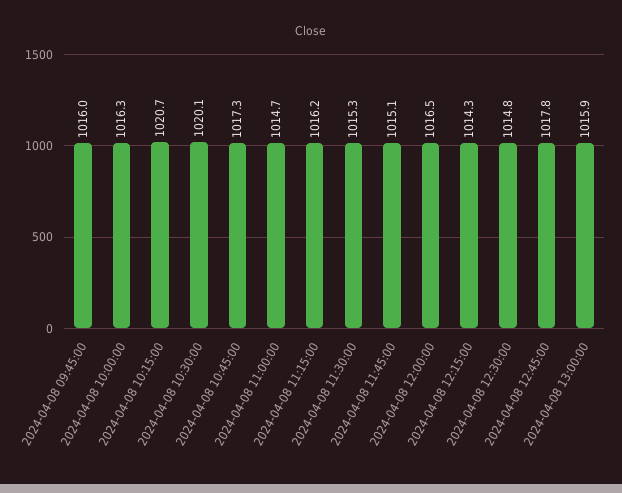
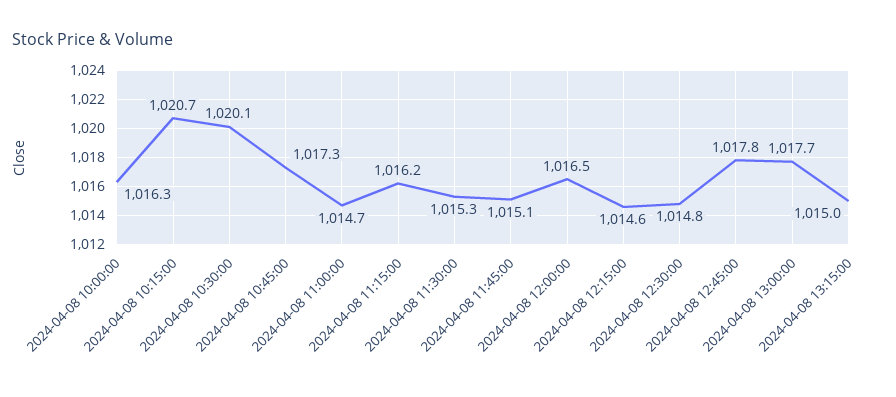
2024-04-08 09:45:00: 1016 -> none
2024-04-08 12:15:00: 1014.3 -> 1014.6
2024-04-08 13:00:00: 1015.9 -> 1017.7
2024-04-08 13:15:00: none -> 1015

